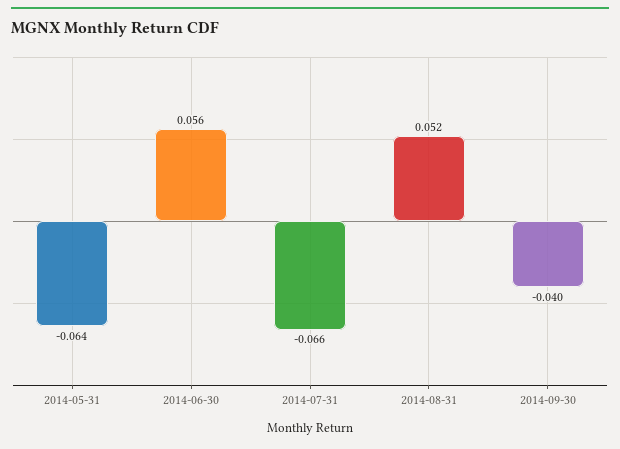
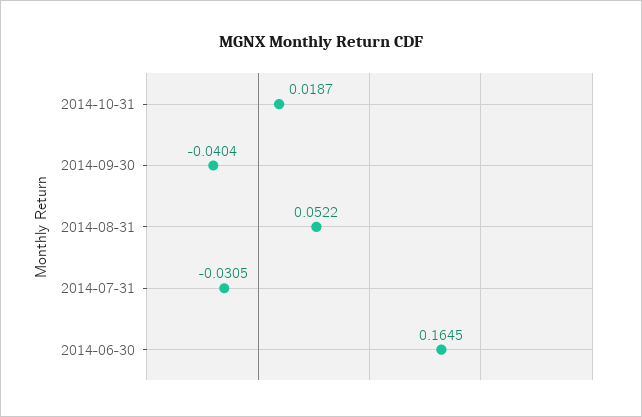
2014-05-31: -0.064 -> none
2014-06-30: 0.056 -> 0.1645
2014-07-31: -0.066 -> -0.0305
2014-10-31: none -> 0.0187

